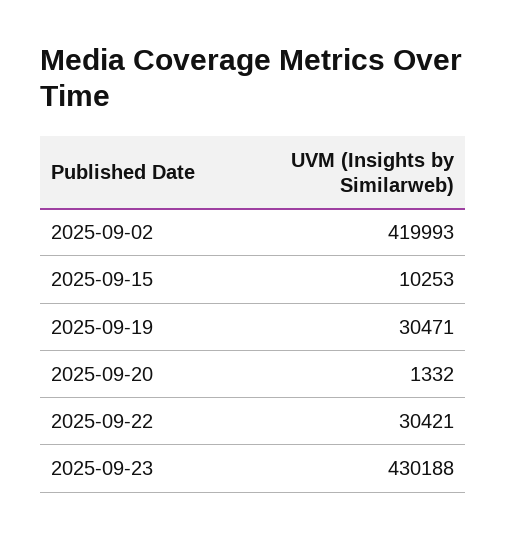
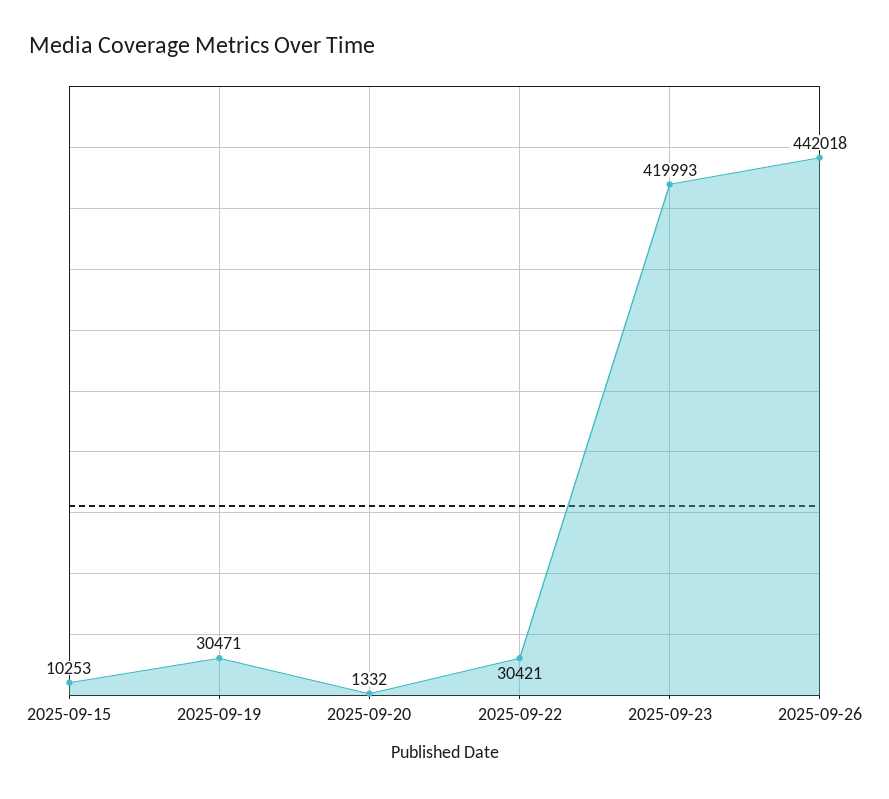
2025-09-02: 419993 -> none
2025-09-23: 430188 -> 419993
2025-09-26: none -> 442018

